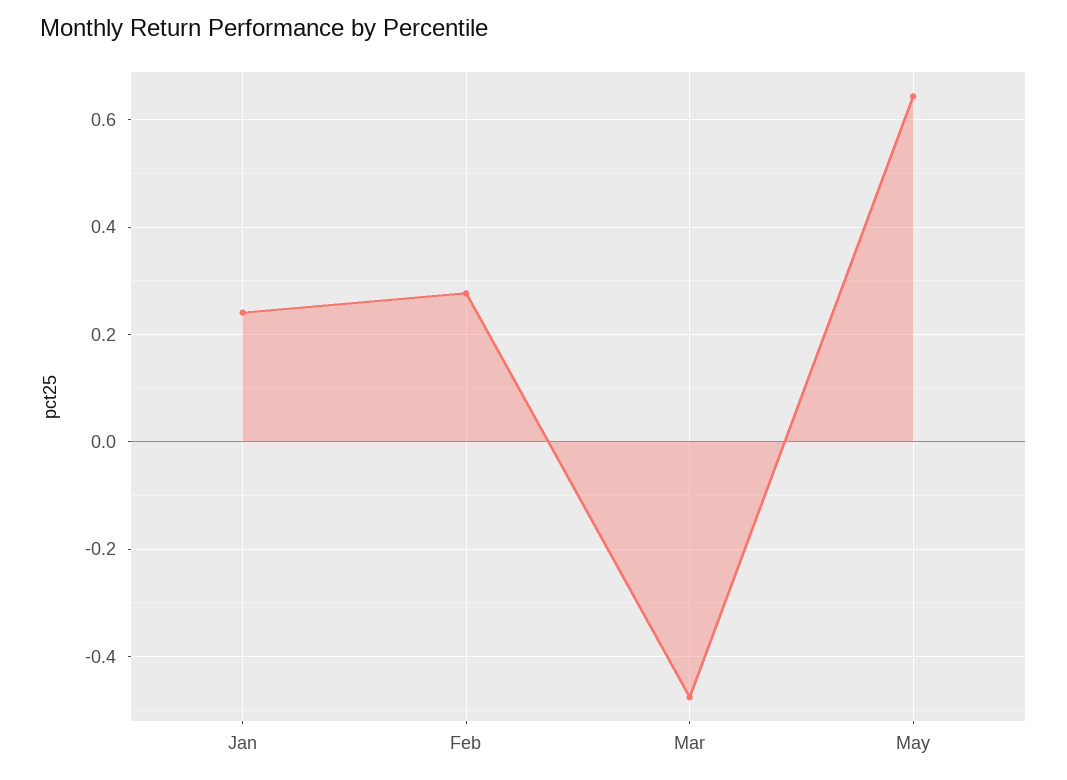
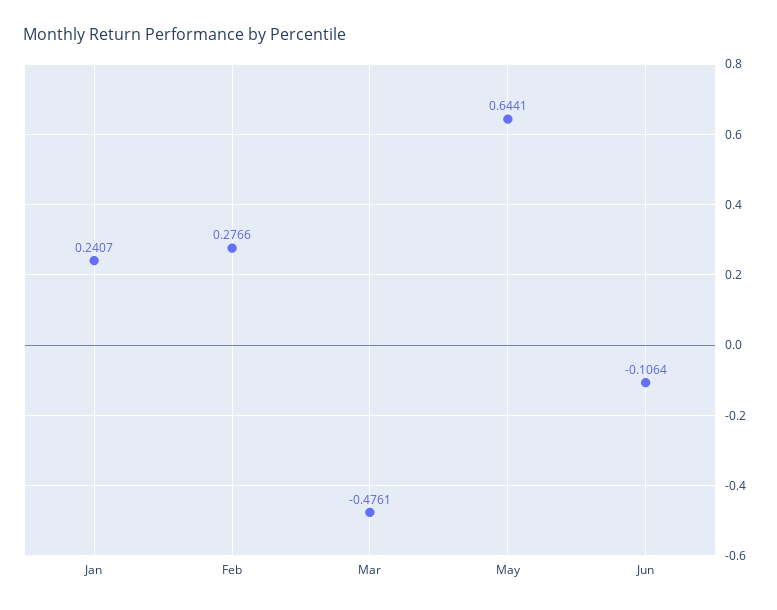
Jun: none -> -0.1064

